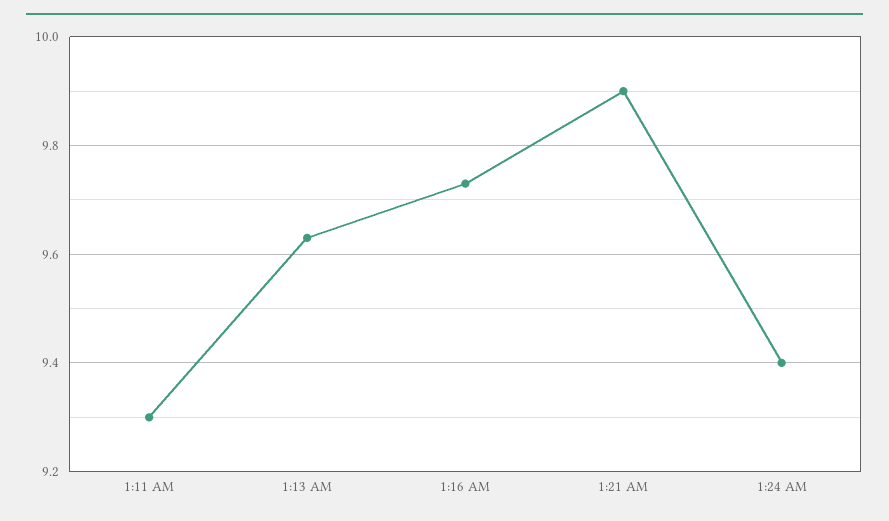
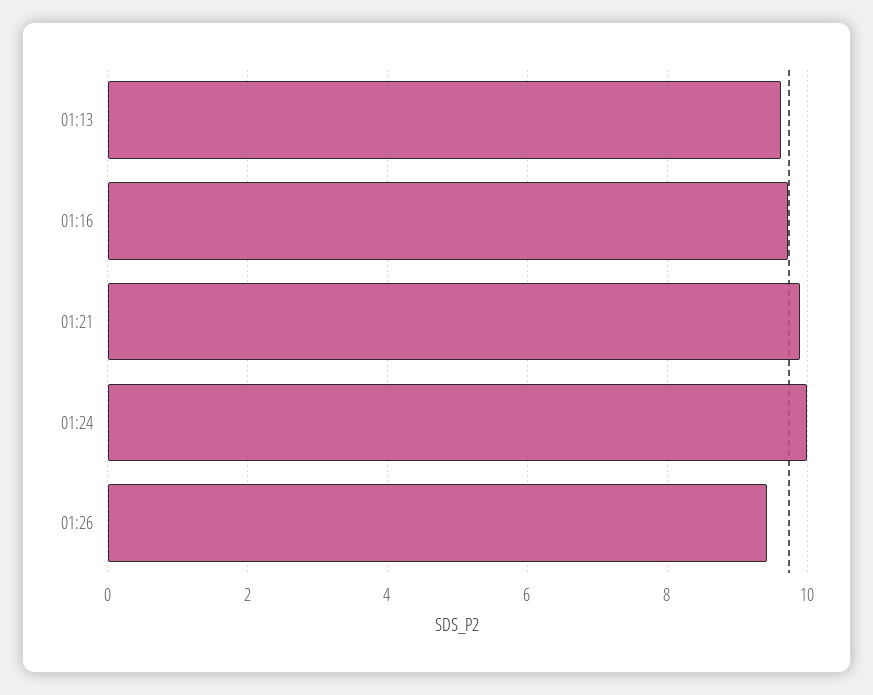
1:11 AM: 9.3 -> none
1:24 AM: 9.4 -> 10
01:26: none -> 9.4

